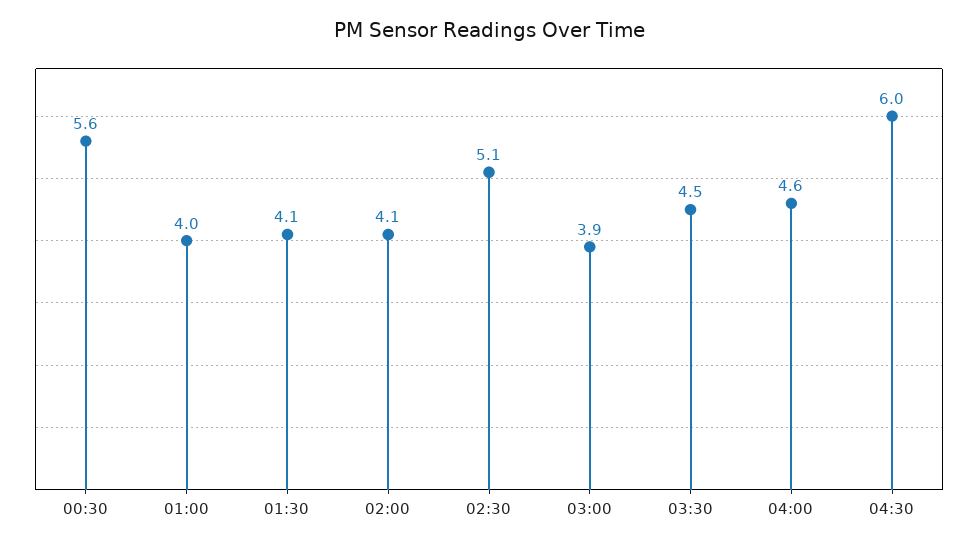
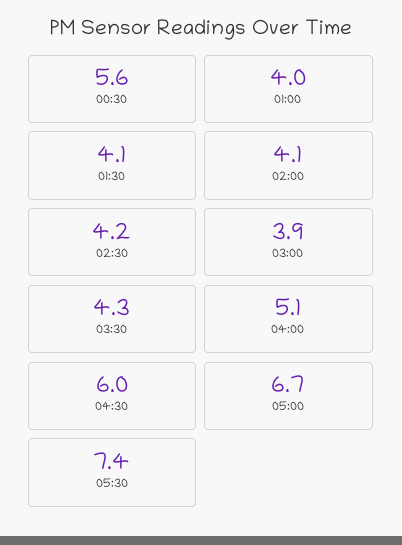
02:30: 5.1 -> 4.2
03:30: 4.5 -> 4.3
04:00: 4.6 -> 5.1
05:00: none -> 6.7
05:30: none -> 7.4

